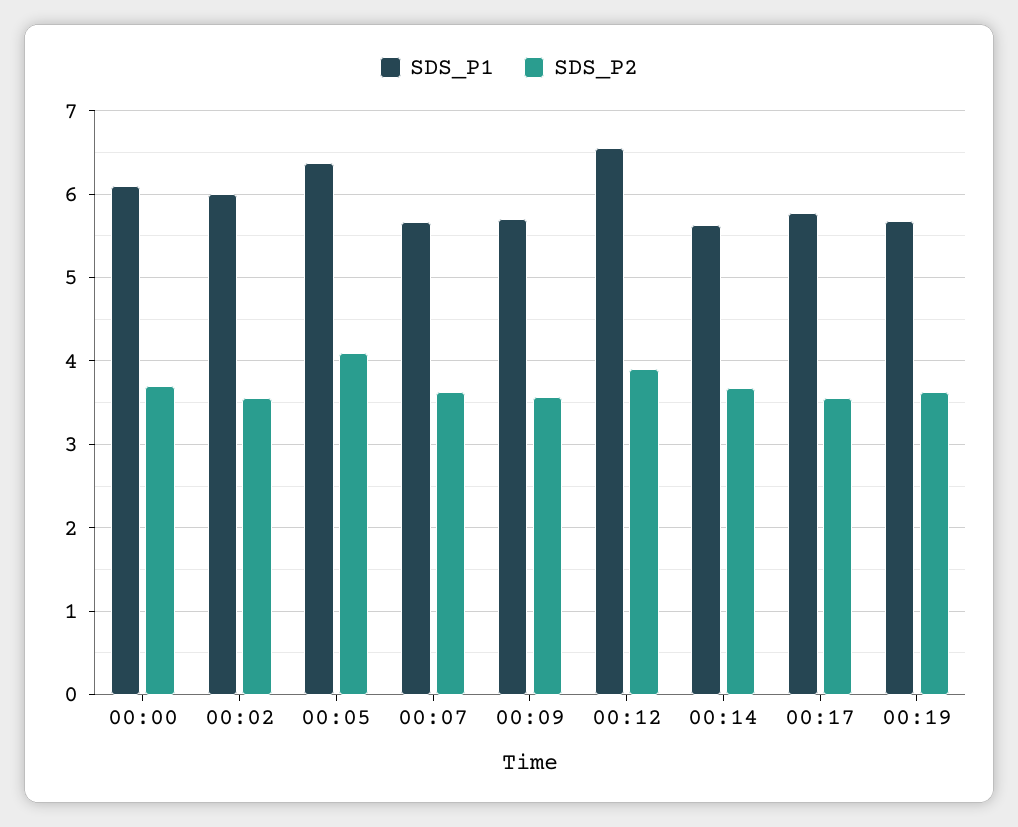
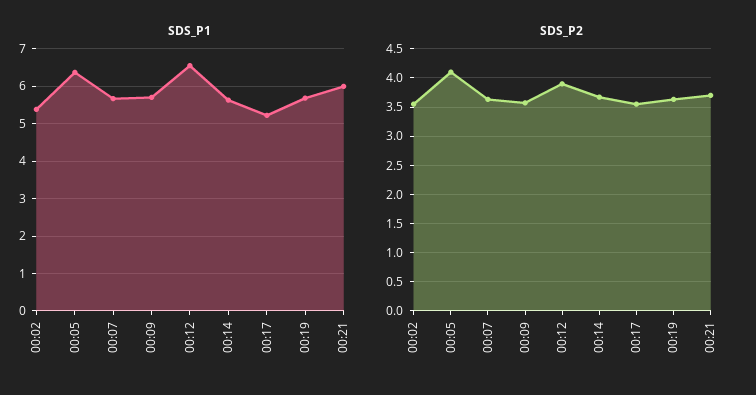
SDS_P1, 00:00: 6.1 -> none
SDS_P2, 00:00: 3.7 -> none
SDS_P1, 00:02: 6 -> 5.4
SDS_P1, 00:17: 5.8 -> 5.2
SDS_P1, 00:21: none -> 6
SDS_P2, 00:21: none -> 3.75

